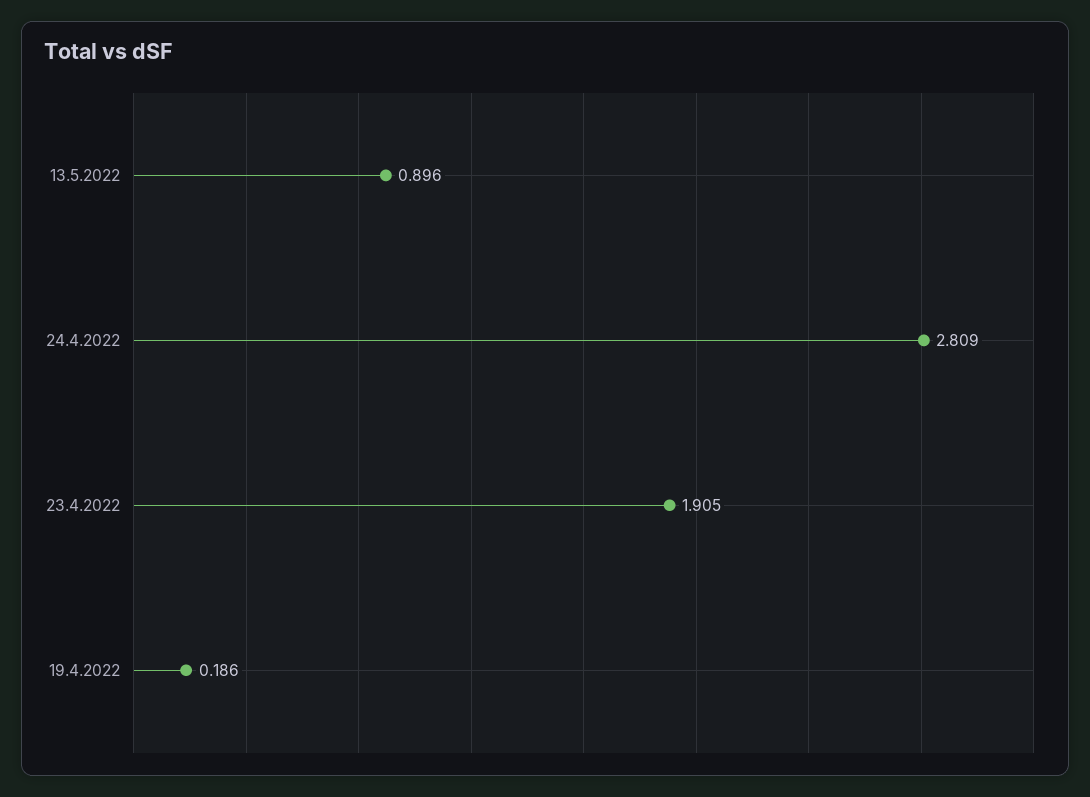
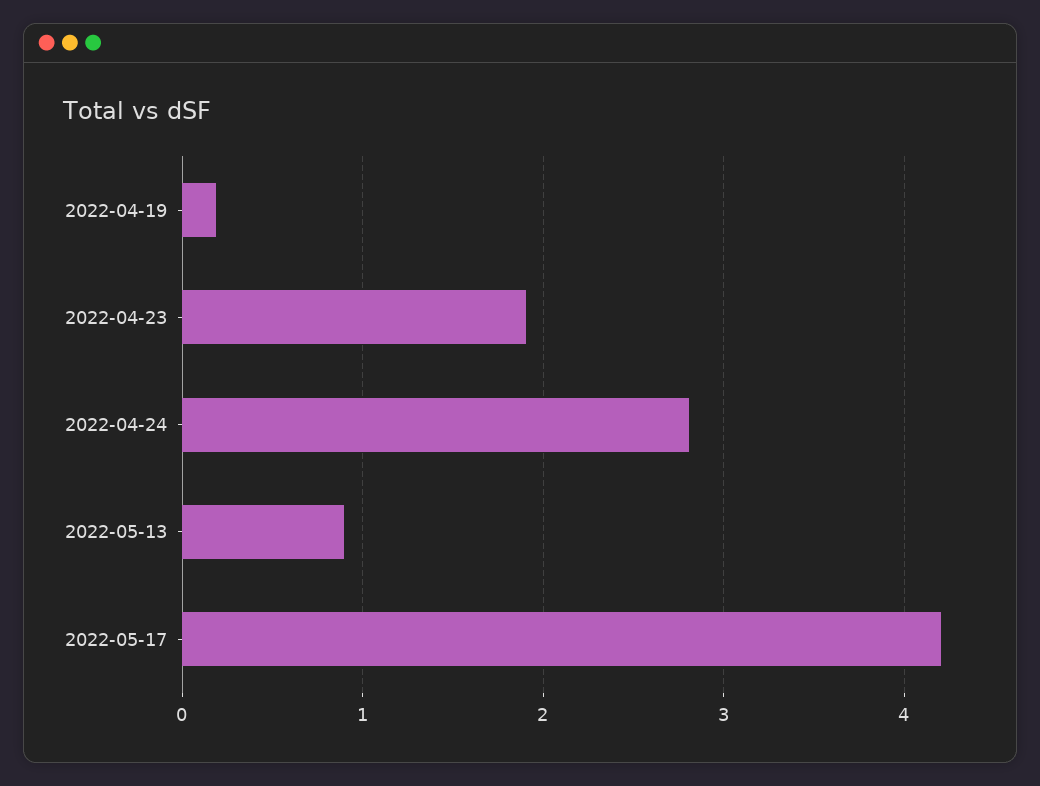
2022-05-17: none -> 4.2

